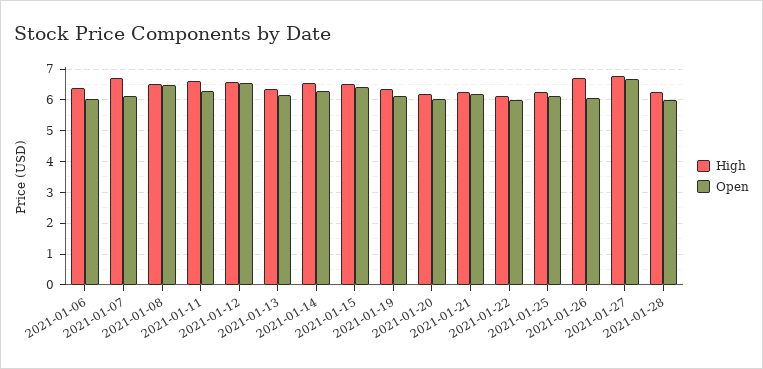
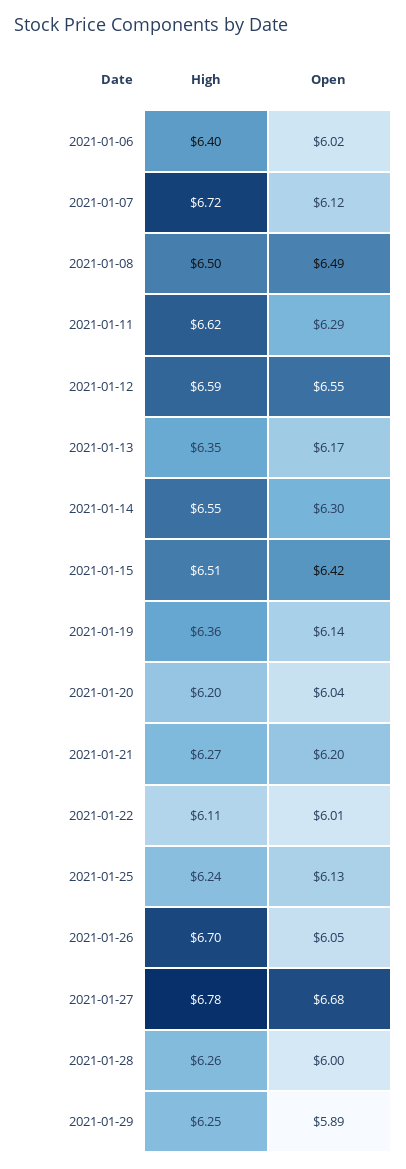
High, 2021-01-29: none -> 6.25
Open, 2021-01-29: none -> 5.89

